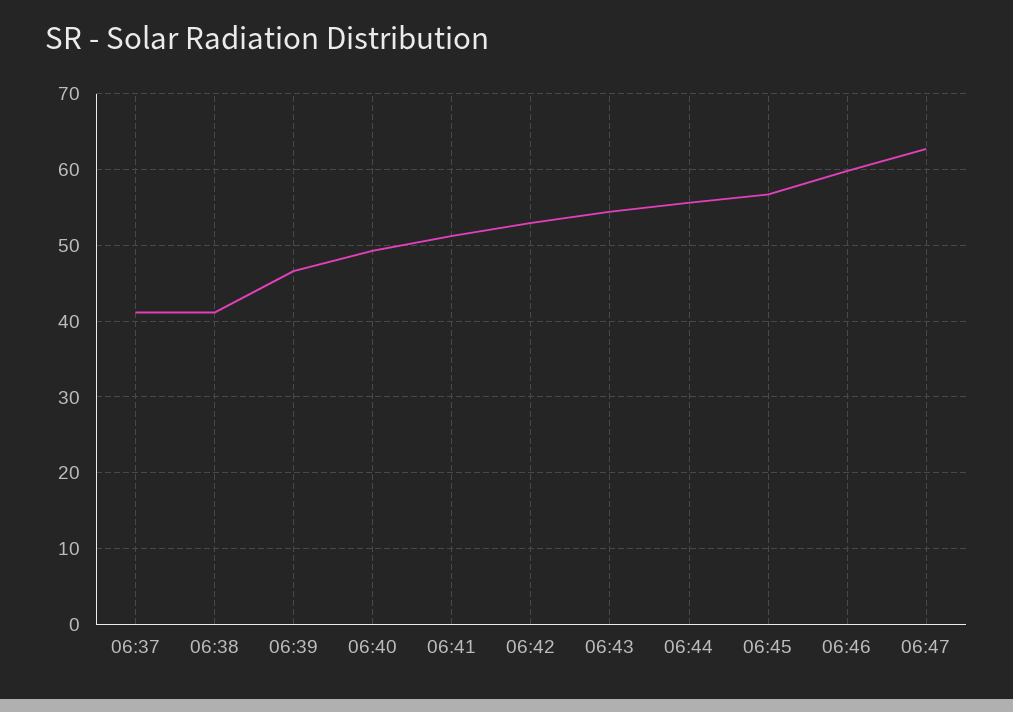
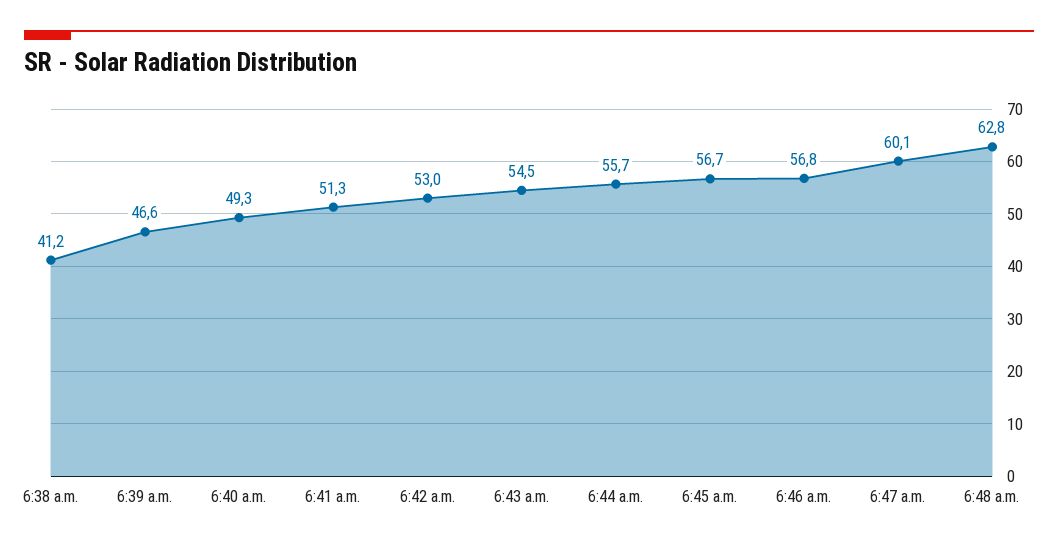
06:37: 41 -> none
06:46: 60 -> 56.8
06:47: 63 -> 60.1
6:48 a.m.: none -> 62.8

